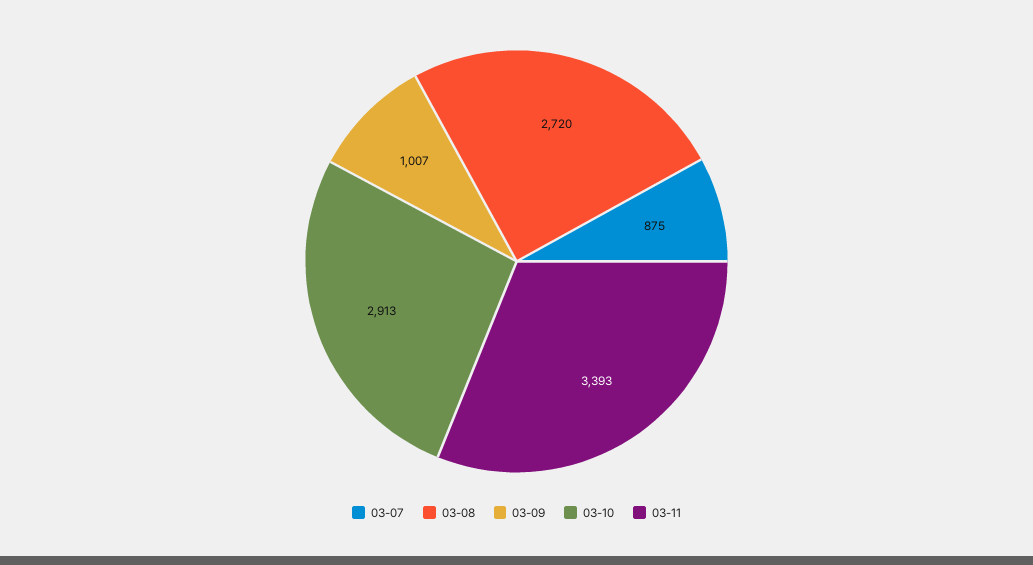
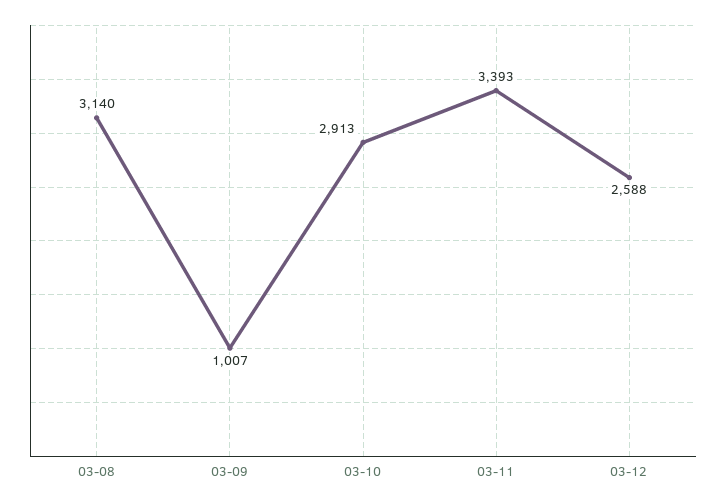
03-07: 875 -> none
03-08: 2720 -> 3140
03-12: none -> 2588

